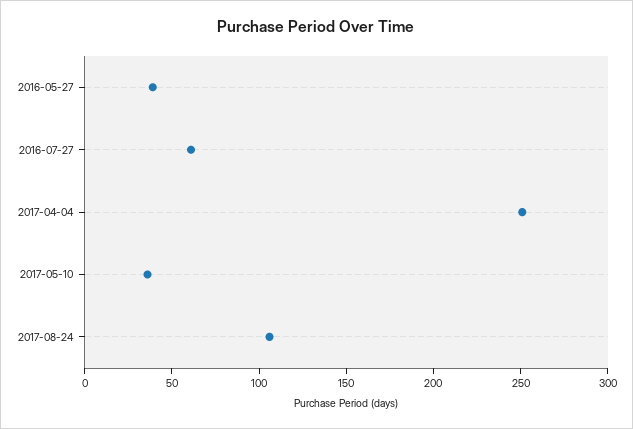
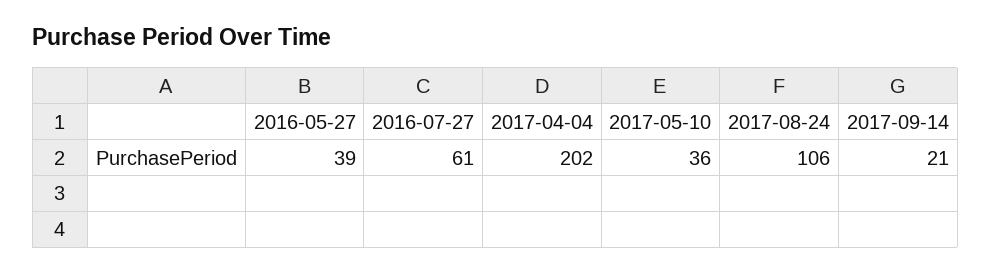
2017-04-04: 250 -> 202
2017-09-14: none -> 21

